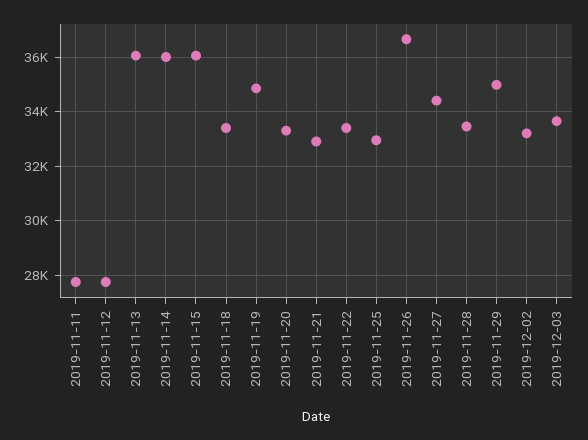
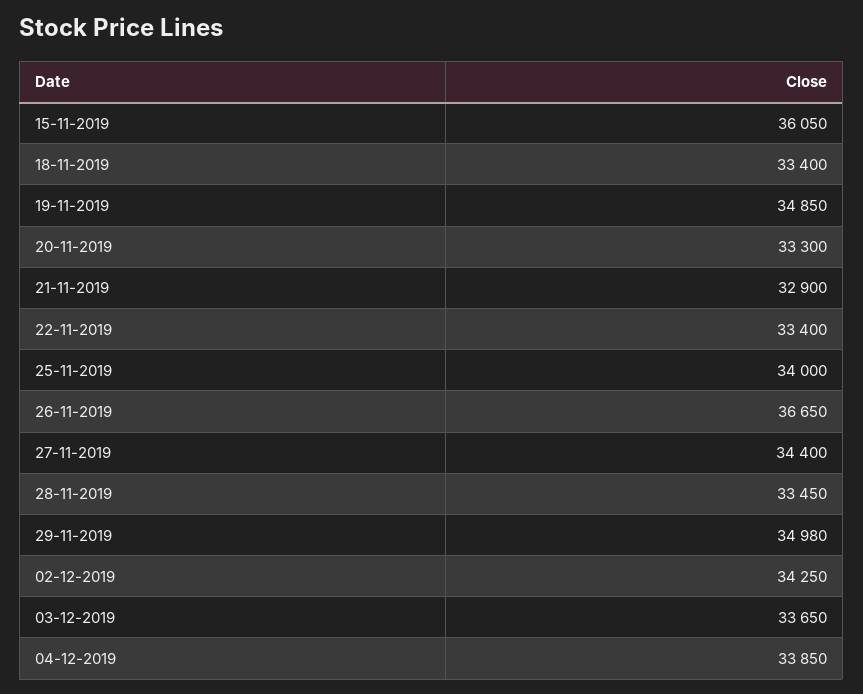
2019-11-11: 27750 -> none
2019-11-12: 27750 -> none
2019-11-13: 36000 -> none
2019-11-14: 36000 -> none
2019-11-25: 33000 -> 34000
2019-12-02: 33250 -> 34250
04-12-2019: none -> 33850

